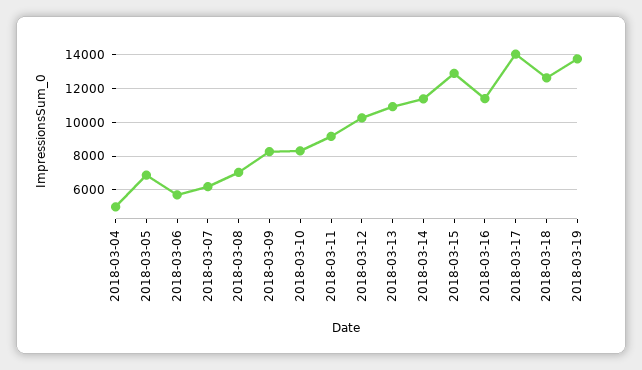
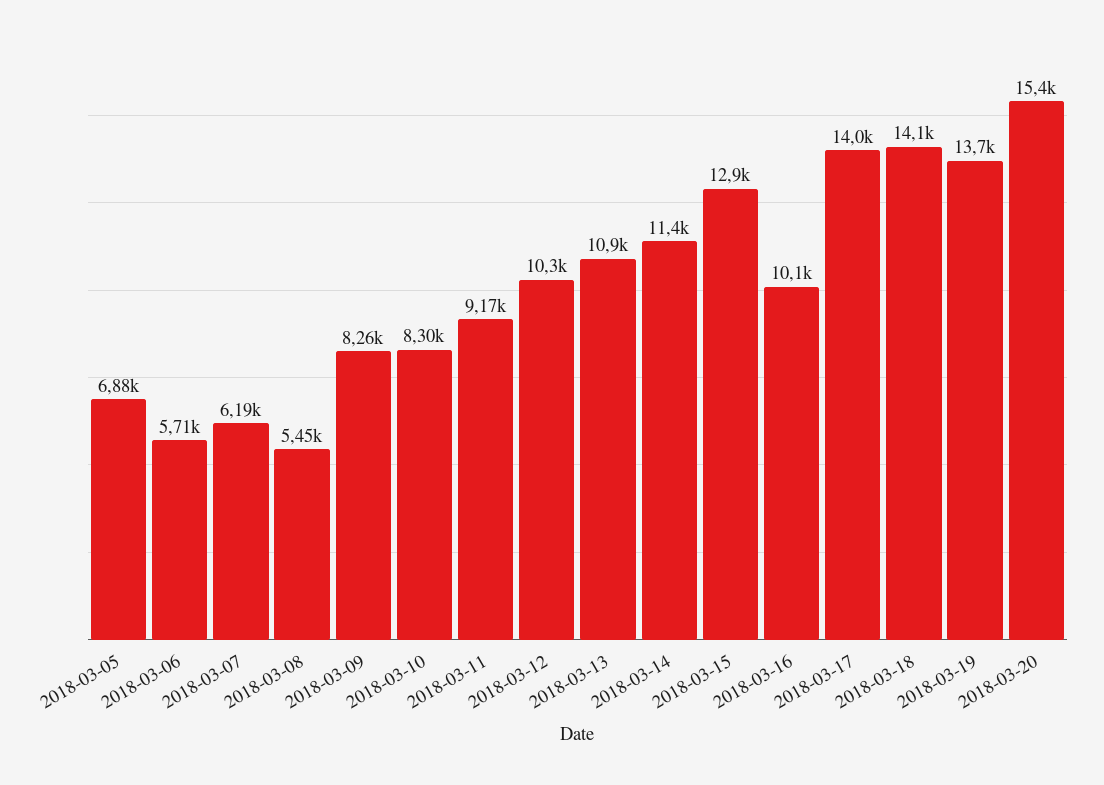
2018-03-04: 5000 -> none
2018-03-08: 7000 -> 5450
2018-03-16: 11500 -> 10100
2018-03-18: 12500 -> 14100
2018-03-20: none -> 15400

